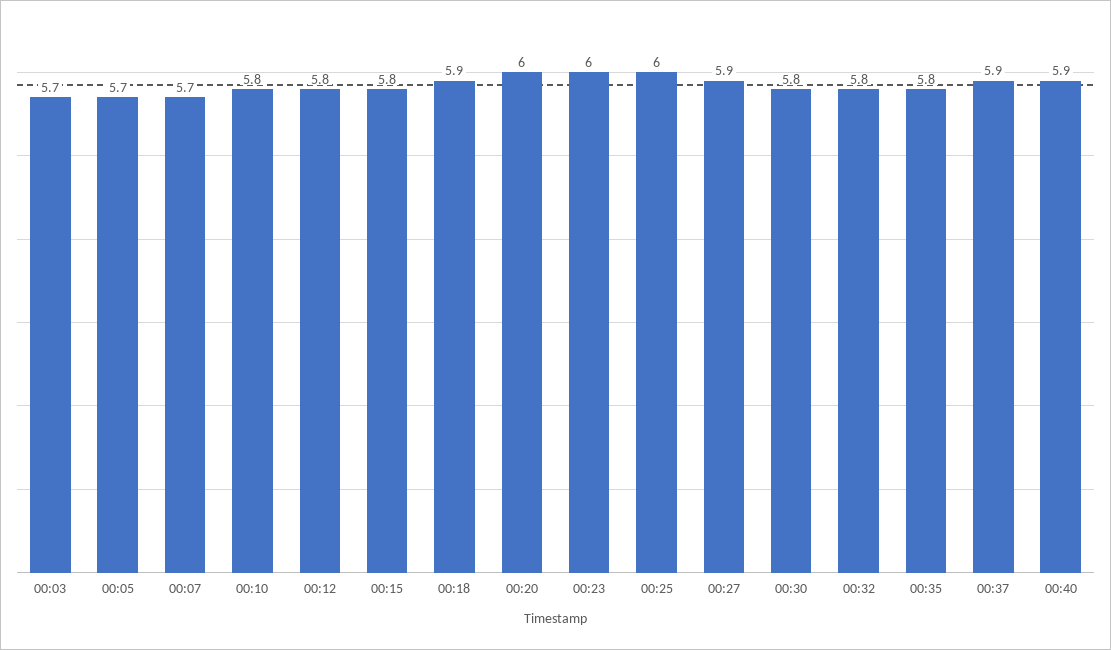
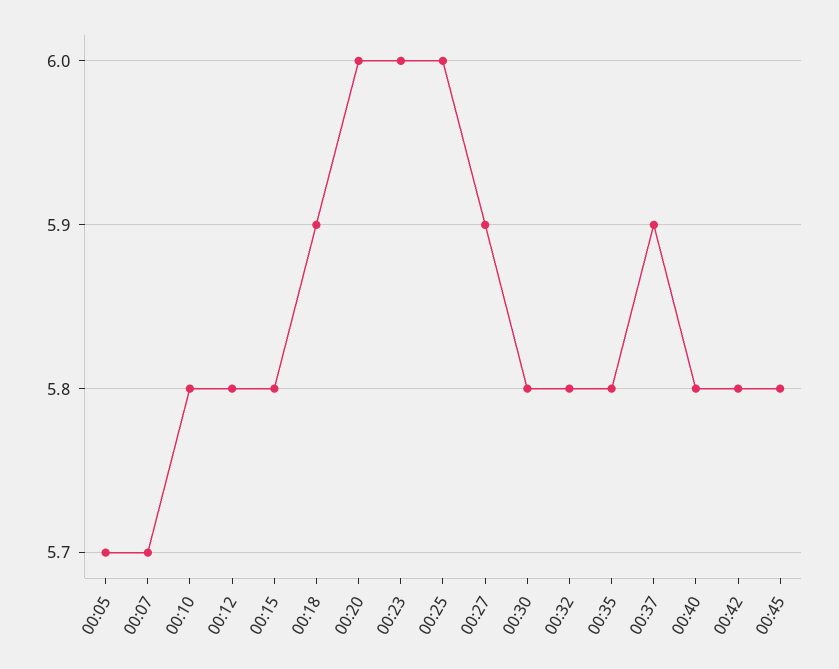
00:03: 5.7 -> none
00:40: 5.9 -> 5.8
00:42: none -> 5.8
00:45: none -> 5.8

